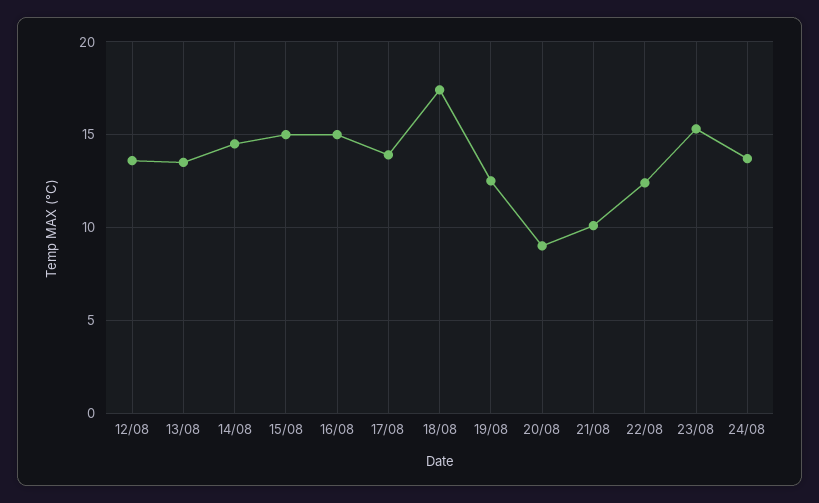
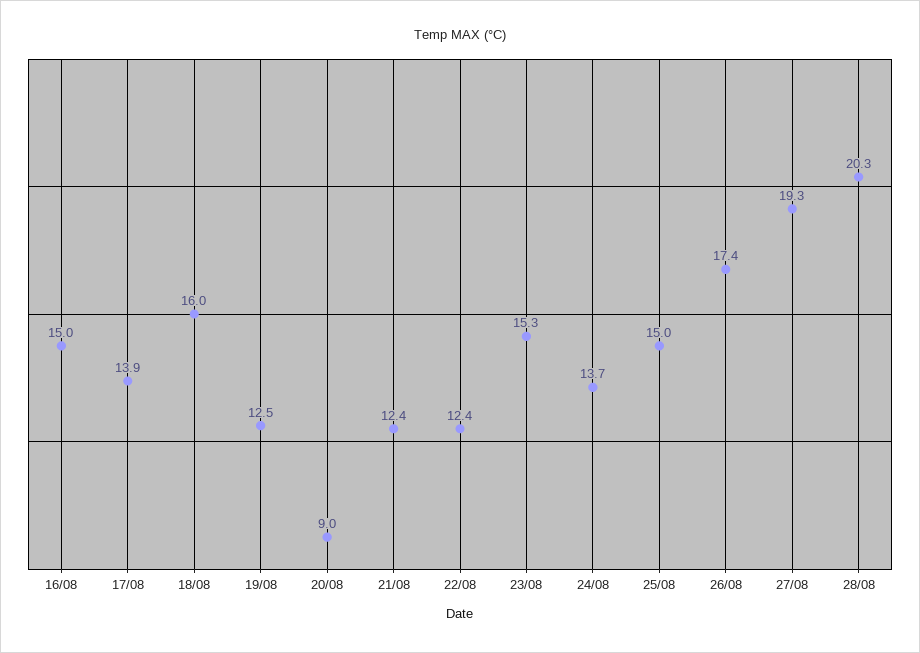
12/08: 13.5 -> none
13/08: 13.5 -> none
14/08: 14.5 -> none
15/08: 15 -> none
18/08: 17.5 -> 16
21/08: 10 -> 12.4
25/08: none -> 15
26/08: none -> 17.4
27/08: none -> 19.3
28/08: none -> 20.3

